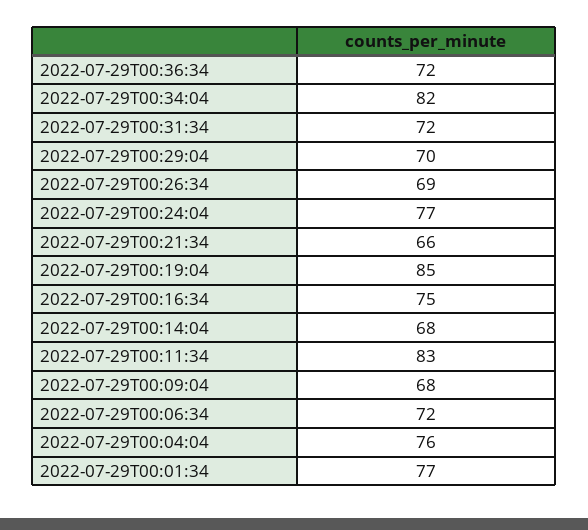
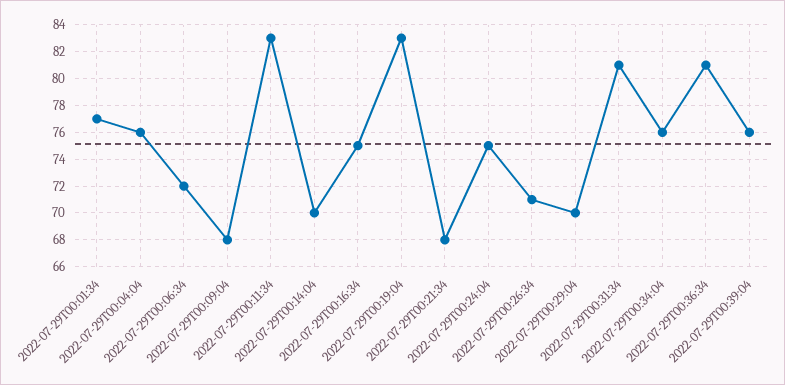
2022-07-29T00:36:34: 72 -> 81
2022-07-29T00:34:04: 82 -> 76
2022-07-29T00:31:34: 72 -> 81
2022-07-29T00:26:34: 69 -> 71
2022-07-29T00:24:04: 77 -> 75
2022-07-29T00:21:34: 66 -> 68
2022-07-29T00:19:04: 85 -> 83
2022-07-29T00:14:04: 68 -> 70
2022-07-29T00:39:04: none -> 76

